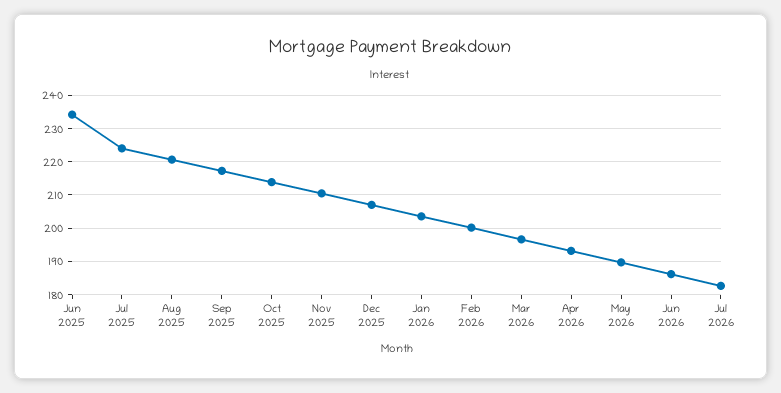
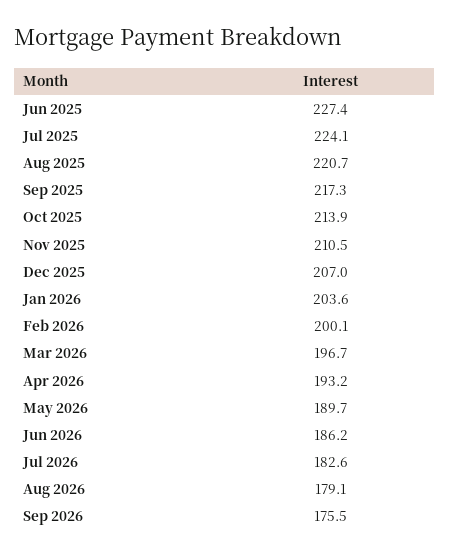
Jun 2025: 234 -> 227.4
Aug 2026: none -> 179.1
Sep 2026: none -> 175.5

